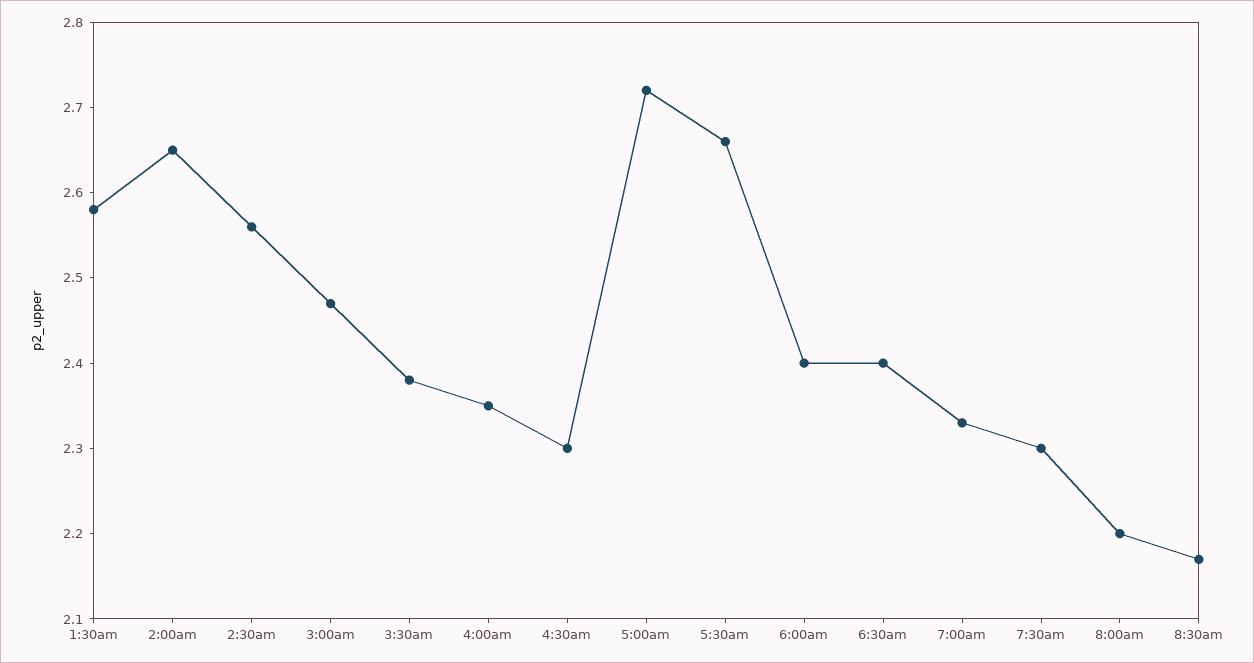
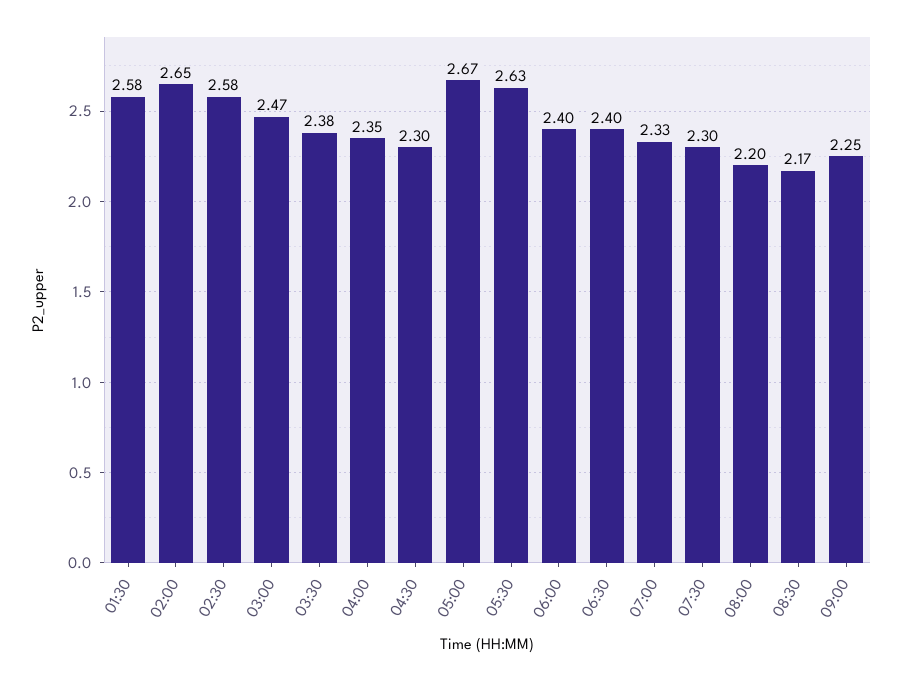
2:30am: 2.56 -> 2.58
5:00am: 2.72 -> 2.67
5:30am: 2.66 -> 2.63
09:00: none -> 2.25

